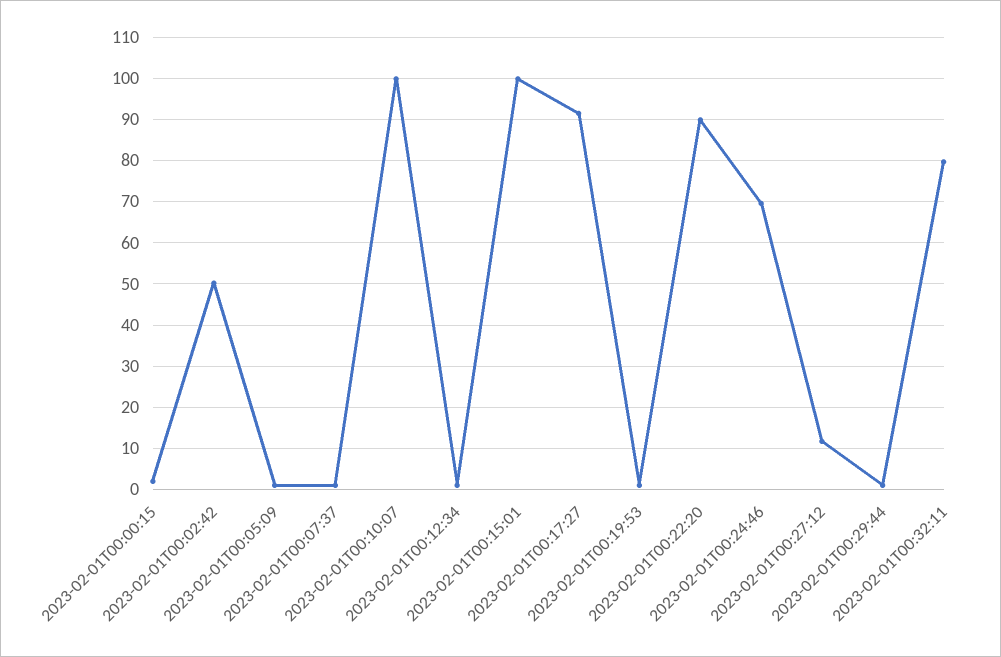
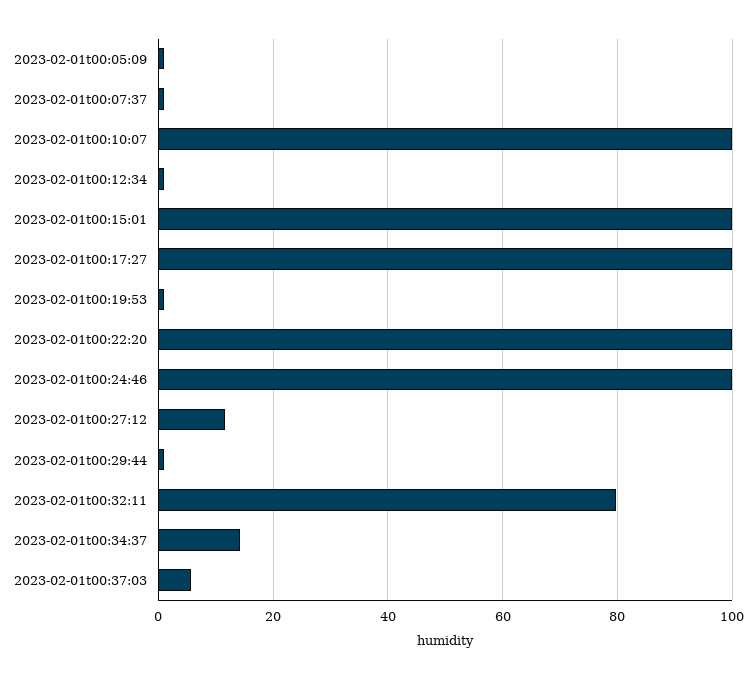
2023-02-01T00:00:15: 2 -> none
2023-02-01T00:02:42: 50 -> none
2023-02-01T00:17:27: 92 -> 100
2023-02-01T00:22:20: 90 -> 100
2023-02-01T00:24:46: 70 -> 100
2023-02-01t00:34:37: none -> 14
2023-02-01t00:37:03: none -> 6

